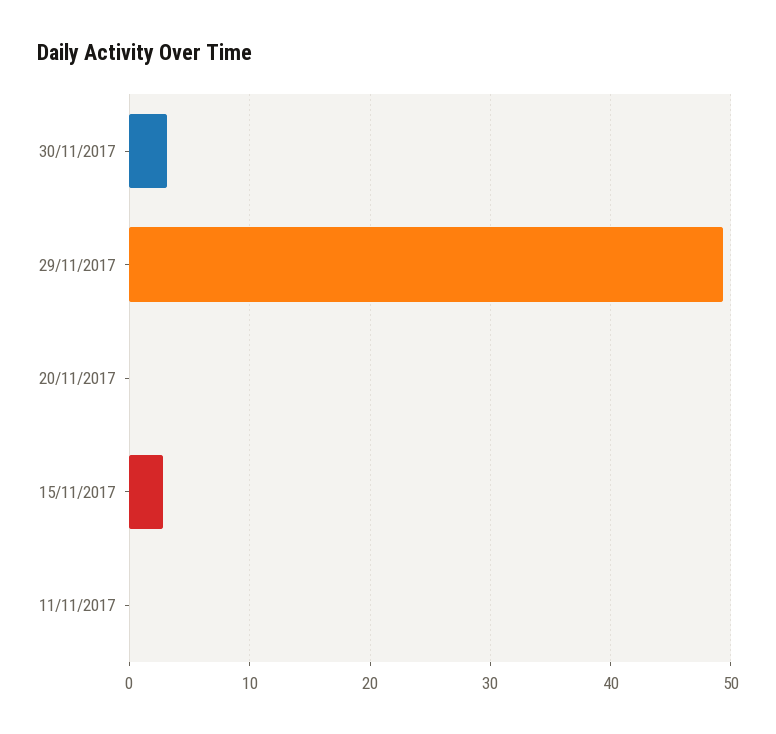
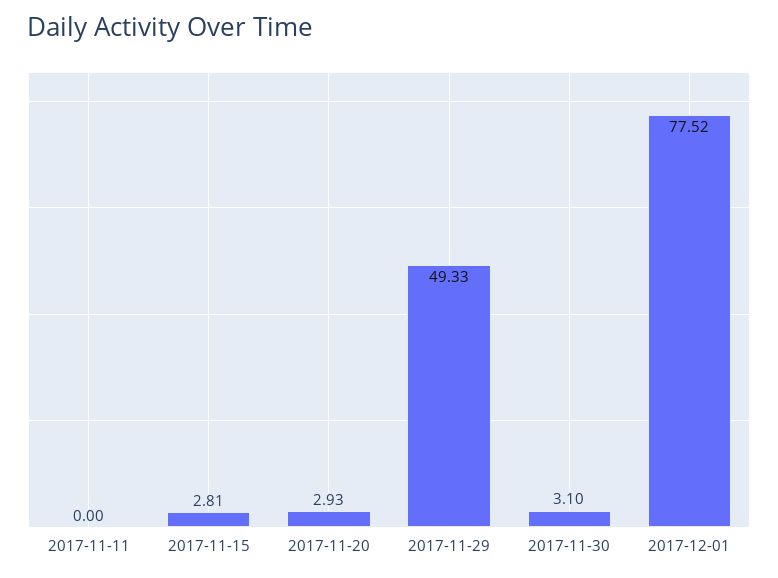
20/11/2017: 0 -> 2.93
2017-12-01: none -> 77.52

